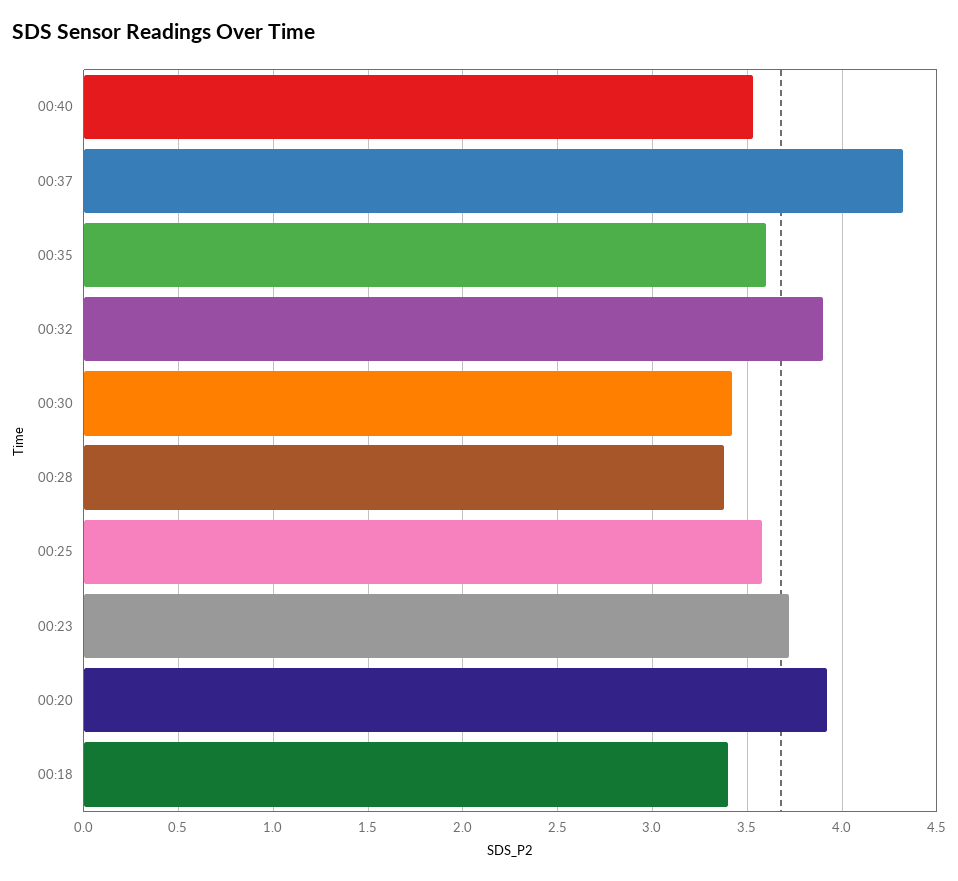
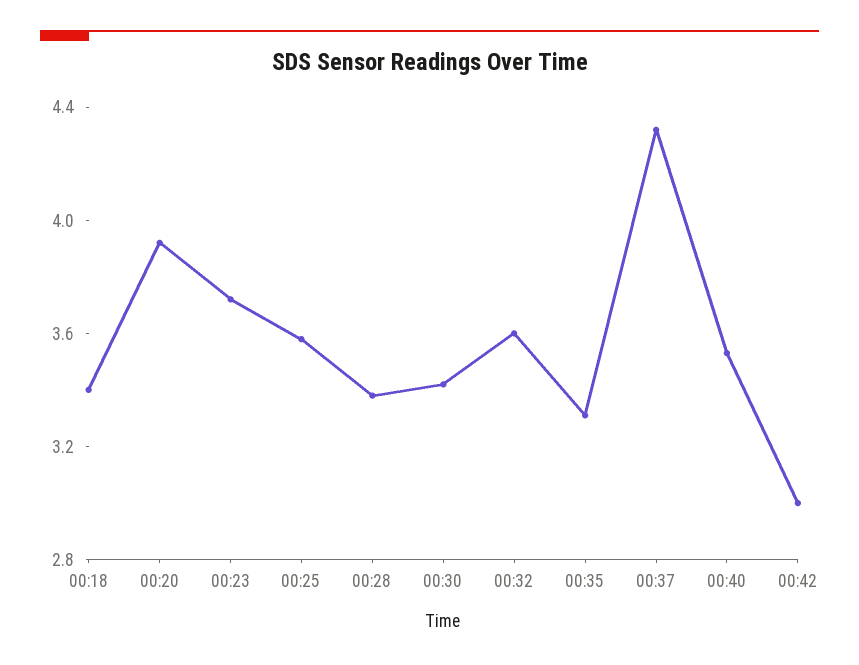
00:35: 3.6 -> 3.3
00:32: 3.9 -> 3.6
00:42: none -> 3

